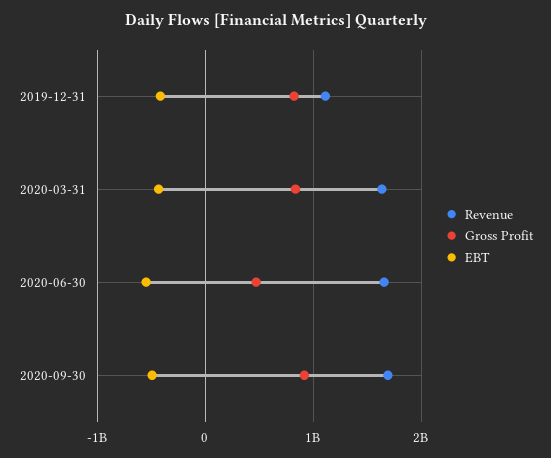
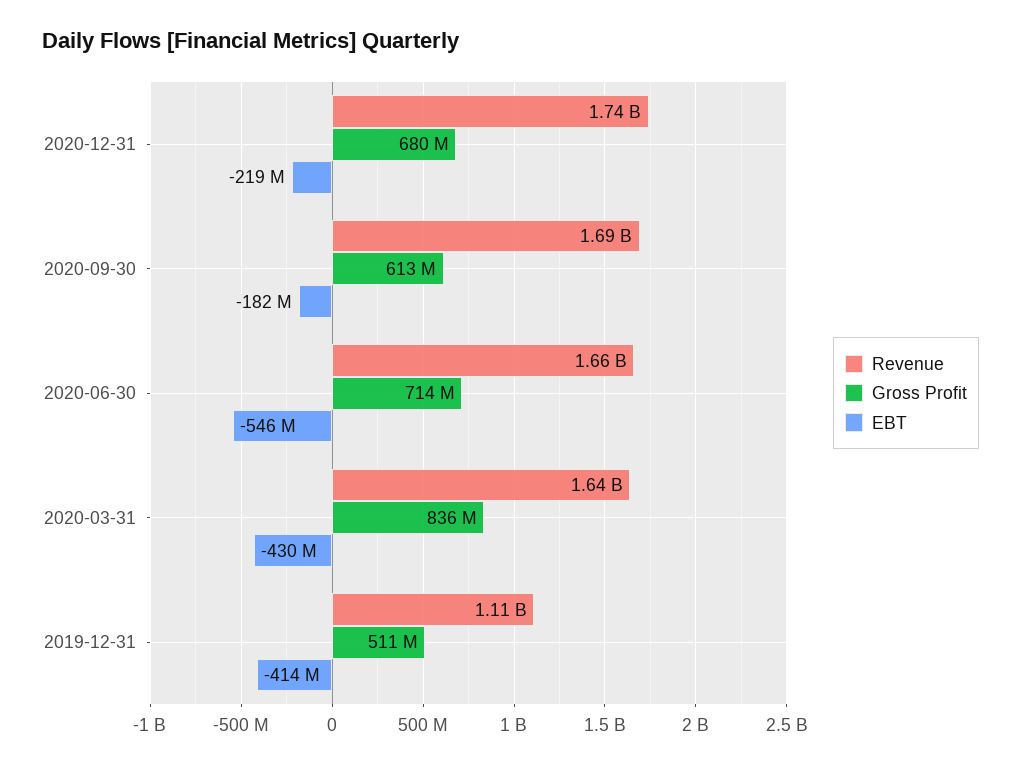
Gross Profit, 2019-12-31: 800000000 -> 511000000
Gross Profit, 2020-06-30: 500000000 -> 714000000
Gross Profit, 2020-09-30: 900000000 -> 613000000
EBT, 2020-09-30: -500000000 -> -182000000
Revenue, 2020-12-31: none -> 1740000000
Gross Profit, 2020-12-31: none -> 680000000
EBT, 2020-12-31: none -> -219000000

